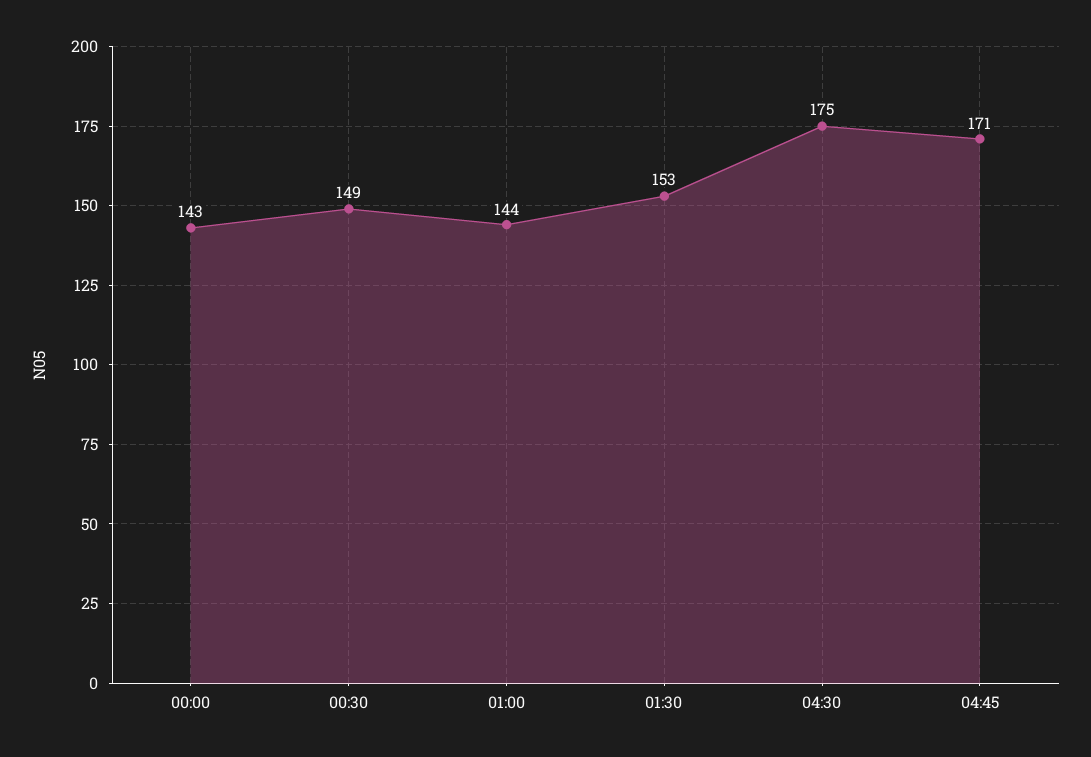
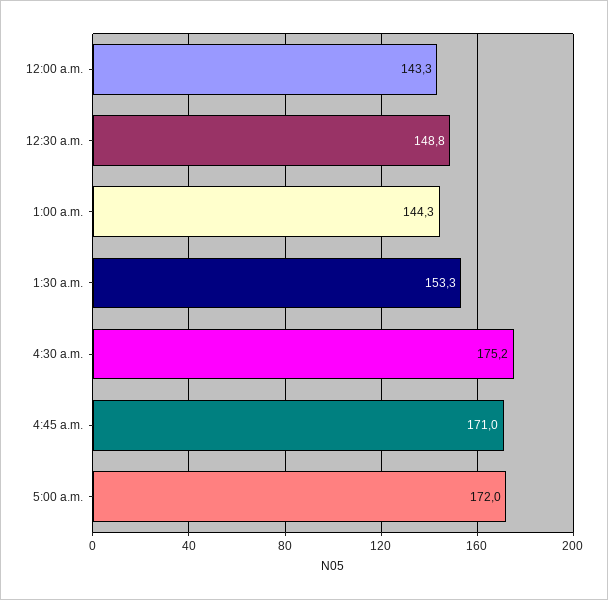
5:00 a.m.: none -> 172

